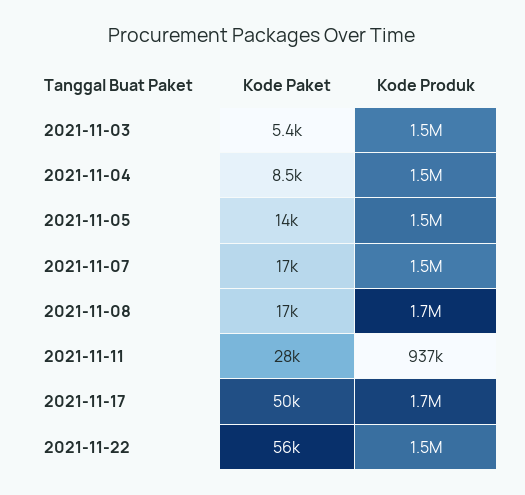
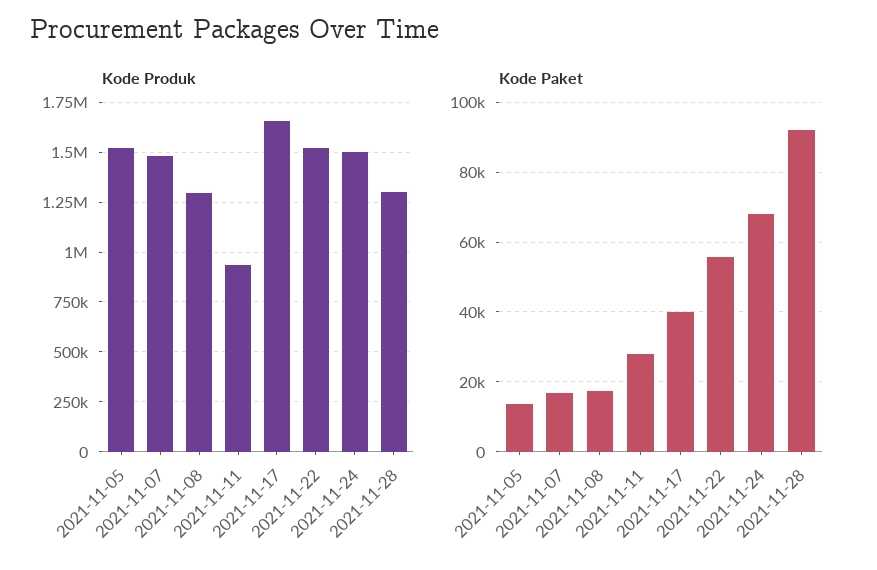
Kode Paket, 2021-11-03: 5400 -> none
Kode Produk, 2021-11-03: 1500000 -> none
Kode Paket, 2021-11-04: 8500 -> none
Kode Produk, 2021-11-04: 1500000 -> none
Kode Produk, 2021-11-08: 1700000 -> 1300000
Kode Paket, 2021-11-17: 50000 -> 40000
Kode Produk, 2021-11-24: none -> 1500000
Kode Produk, 2021-11-28: none -> 1300000
Kode Paket, 2021-11-24: none -> 68000
Kode Paket, 2021-11-28: none -> 92000

